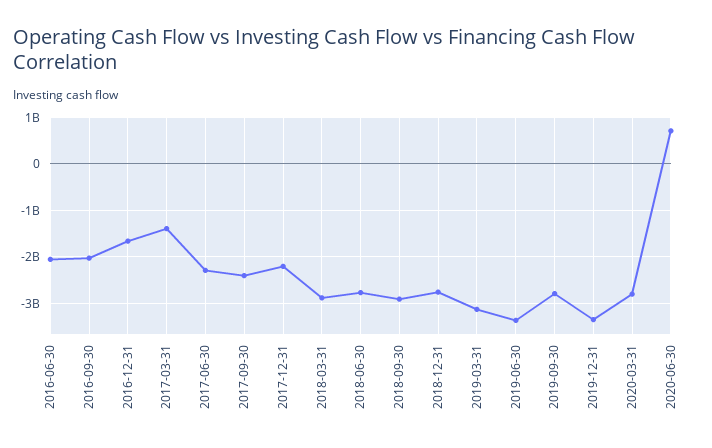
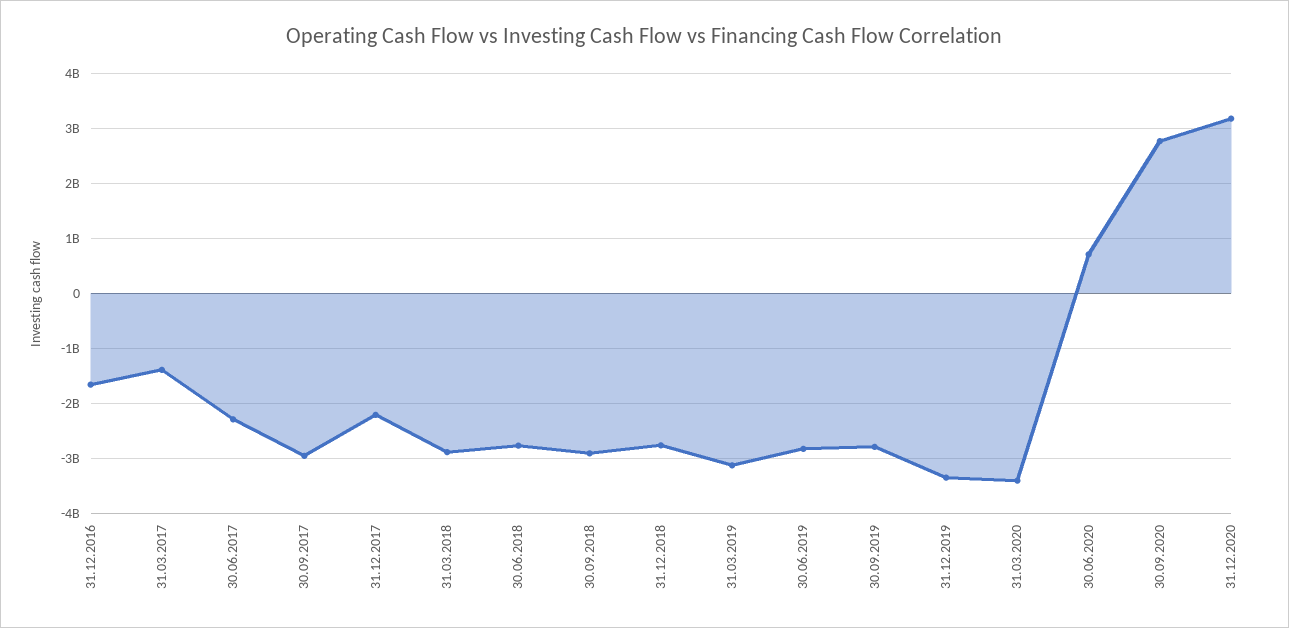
2016-06-30: -2000000000 -> none
2016-09-30: -2000000000 -> none
2017-09-30: -2400000000 -> -3000000000
2019-06-30: -3400000000 -> -2800000000
2020-03-31: -2800000000 -> -3400000000
30.09.2020: none -> 2800000000
31.12.2020: none -> 3200000000

